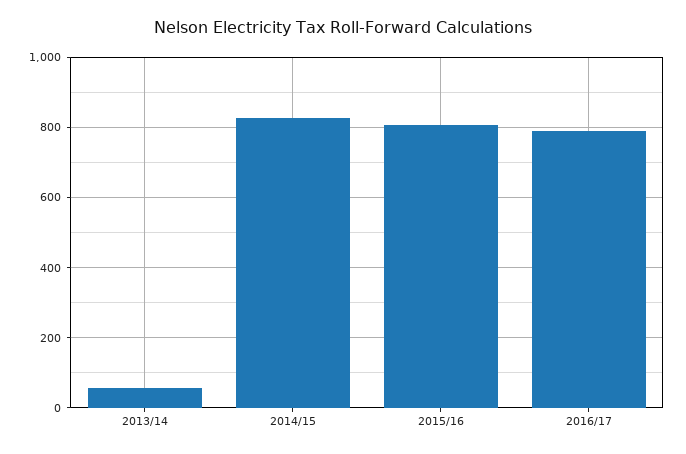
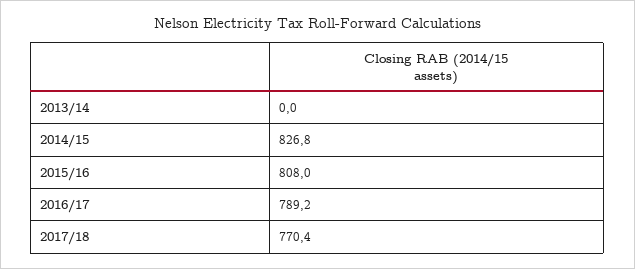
2013/14: 60 -> 0
2017/18: none -> 770.4

